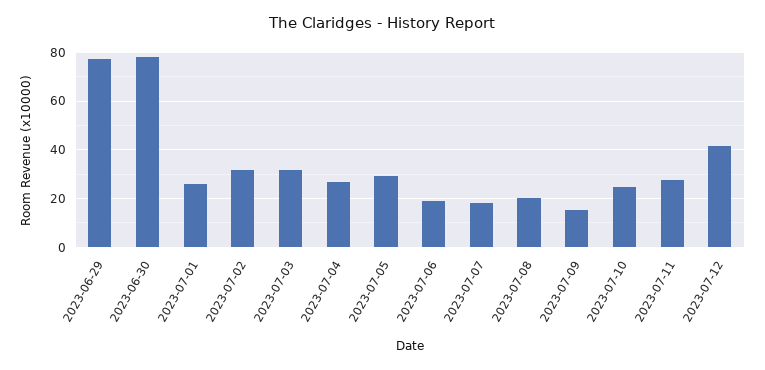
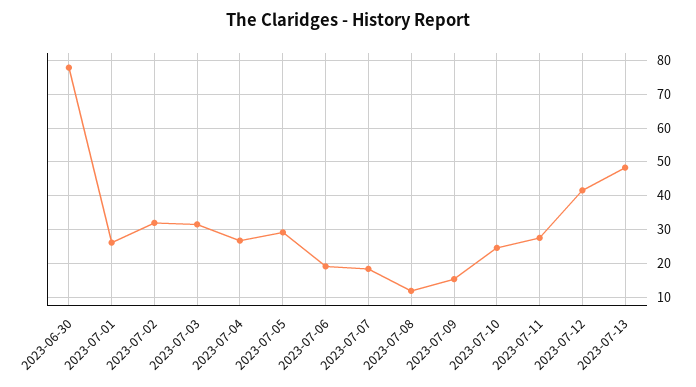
2023-06-29: 77.5 -> none
2023-07-08: 20 -> 12
2023-07-13: none -> 48

